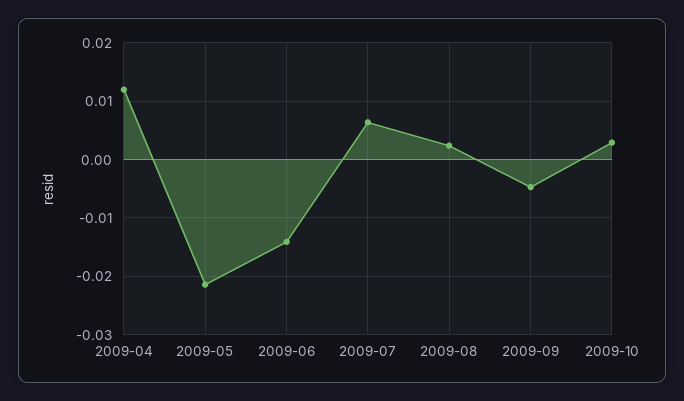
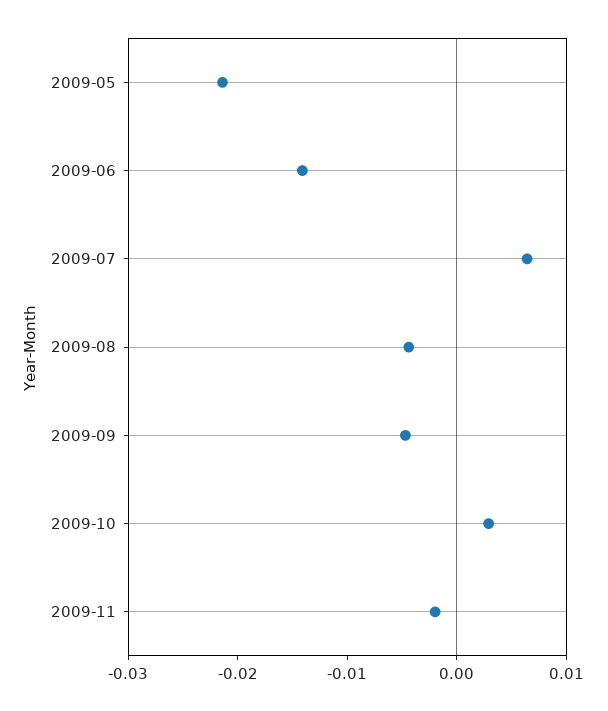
2009-04: 0.012 -> none
2009-08: 0.002 -> -0.004
2009-11: none -> -0.002

